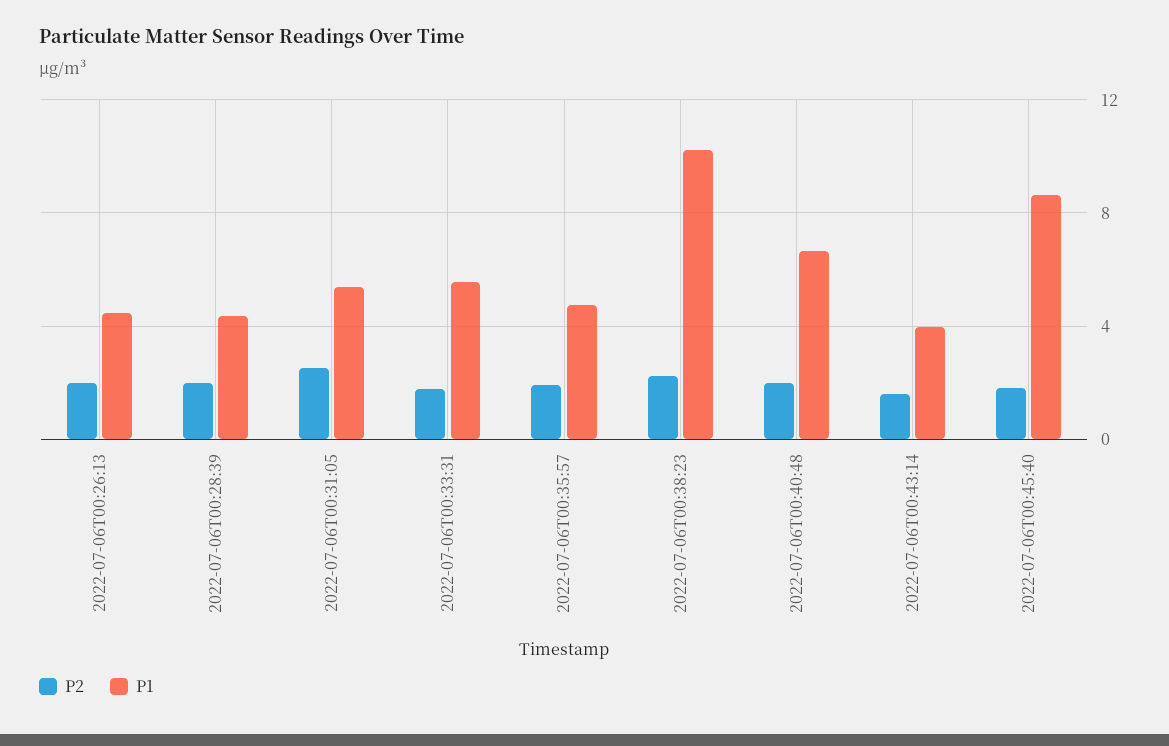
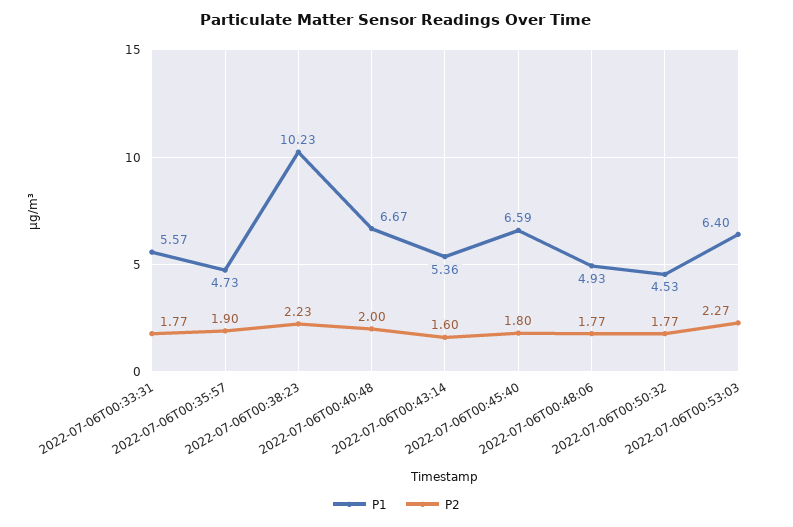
P2, 2022-07-06T00:26:13: 2 -> none
P1, 2022-07-06T00:26:13: 4.5 -> none
P2, 2022-07-06T00:28:39: 2 -> none
P1, 2022-07-06T00:28:39: 4.5 -> none
P2, 2022-07-06T00:31:05: 2.5 -> none
P1, 2022-07-06T00:31:05: 5.5 -> none
P1, 2022-07-06T00:43:14: 4 -> 5.36
P1, 2022-07-06T00:45:40: 8.5 -> 6.59
P1, 2022-07-06T00:48:06: none -> 4.93
P2, 2022-07-06T00:48:06: none -> 1.77
P1, 2022-07-06T00:50:32: none -> 4.53
P2, 2022-07-06T00:50:32: none -> 1.77
P1, 2022-07-06T00:53:03: none -> 6.4
P2, 2022-07-06T00:53:03: none -> 2.27

